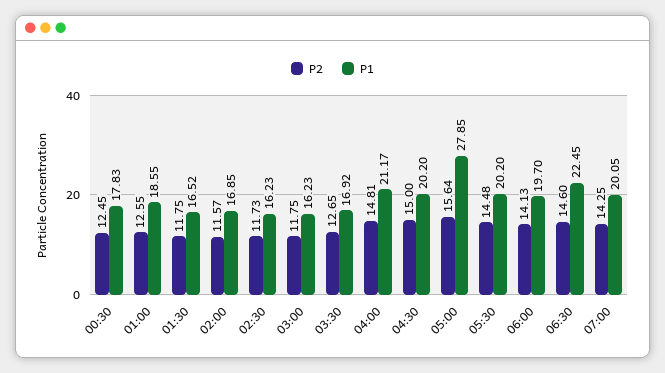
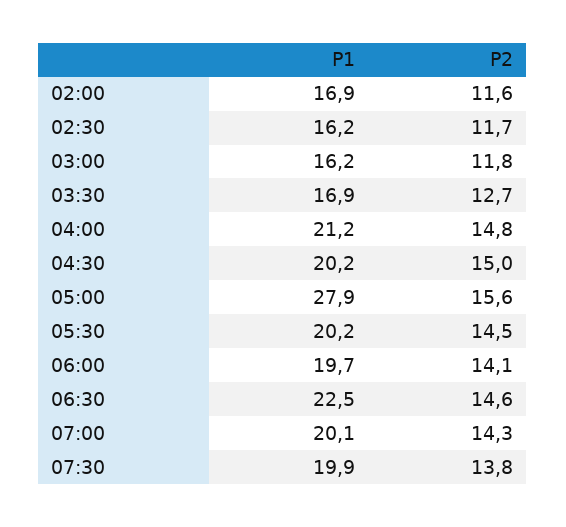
P2, 00:30: 12.45 -> none
P1, 00:30: 17.83 -> none
P2, 01:00: 12.55 -> none
P1, 01:00: 18.55 -> none
P2, 01:30: 11.75 -> none
P1, 01:30: 16.52 -> none
P1, 07:30: none -> 19.9
P2, 07:30: none -> 13.8

